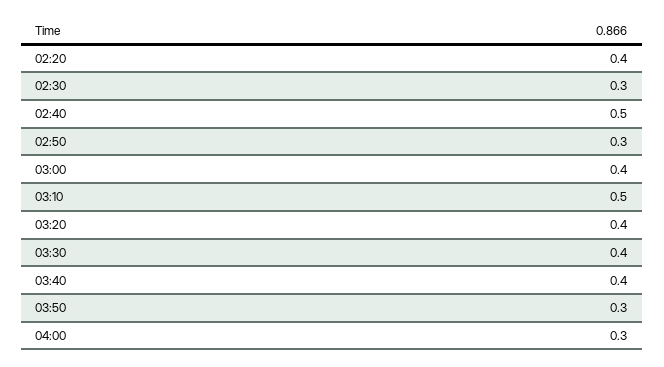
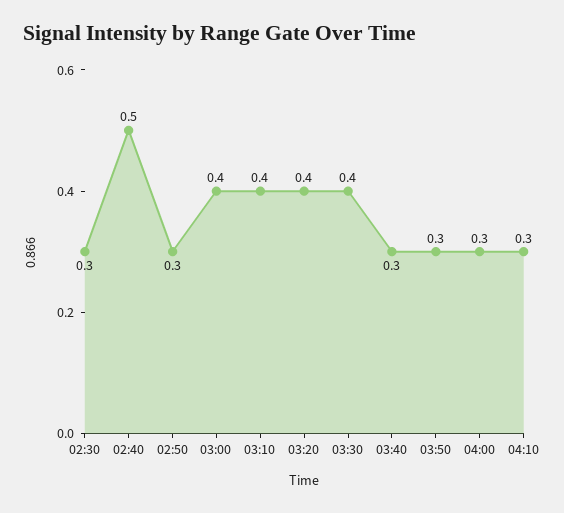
02:20: 0.4 -> none
03:10: 0.5 -> 0.4
03:40: 0.4 -> 0.3
04:10: none -> 0.3

